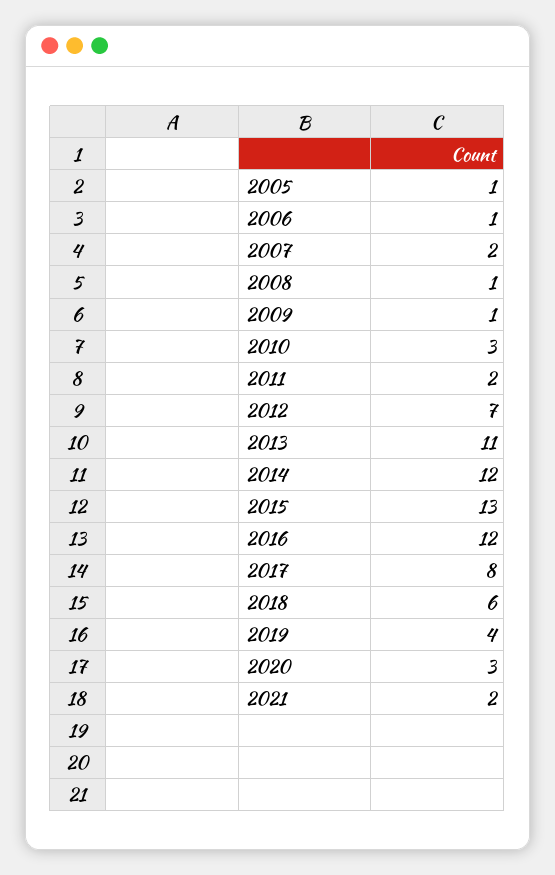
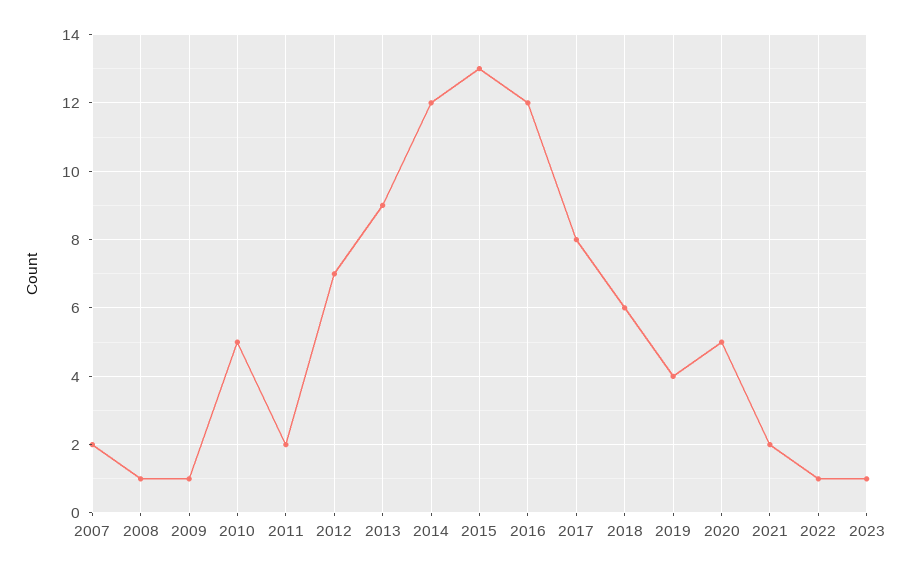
2005: 1 -> none
2006: 1 -> none
2010: 3 -> 5
2013: 11 -> 9
2020: 3 -> 5
2022: none -> 1
2023: none -> 1

